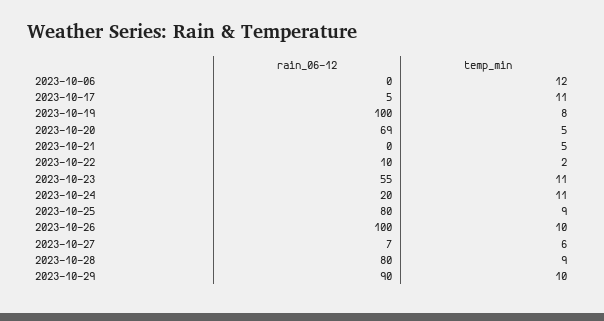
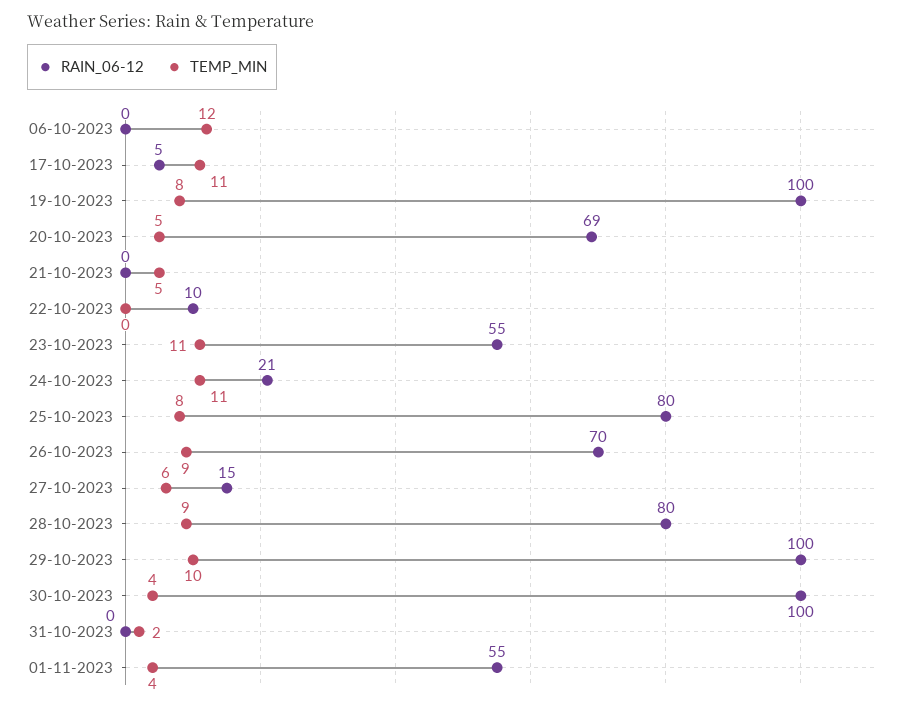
temp_min, 2023-10-22: 2 -> 0
rain_06-12, 2023-10-24: 20 -> 21
temp_min, 2023-10-25: 9 -> 8
rain_06-12, 2023-10-26: 100 -> 70
temp_min, 2023-10-26: 10 -> 9
rain_06-12, 2023-10-27: 7 -> 15
rain_06-12, 2023-10-29: 90 -> 100
rain_06-12, 30-10-2023: none -> 100
temp_min, 30-10-2023: none -> 4
rain_06-12, 31-10-2023: none -> 0
temp_min, 31-10-2023: none -> 2
rain_06-12, 01-11-2023: none -> 55
temp_min, 01-11-2023: none -> 4

